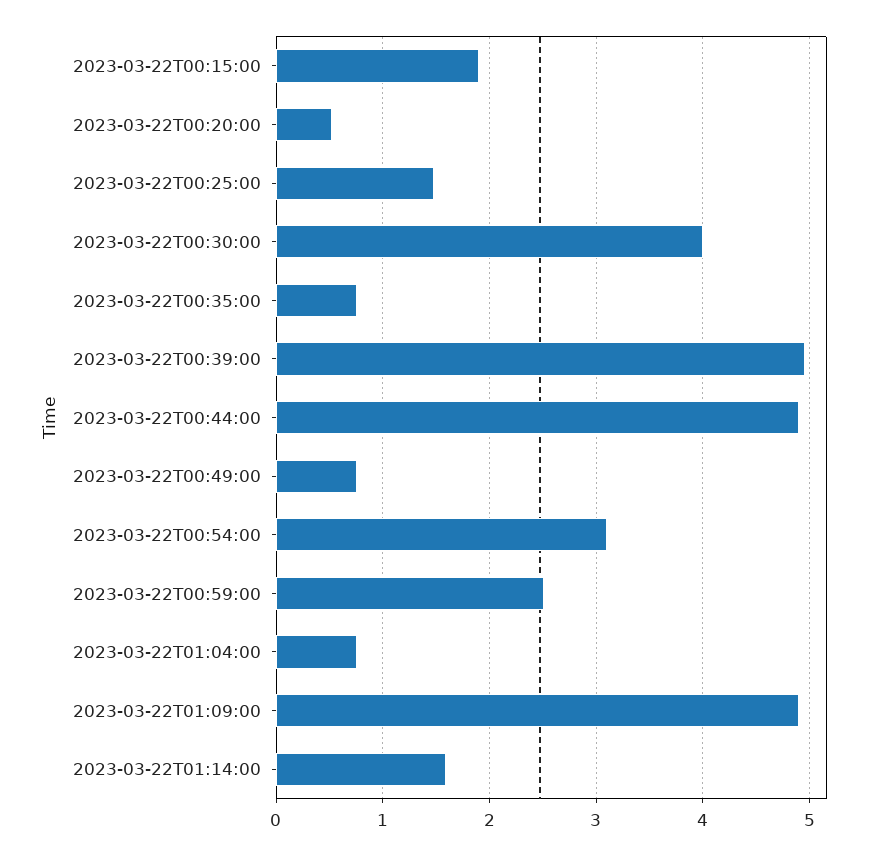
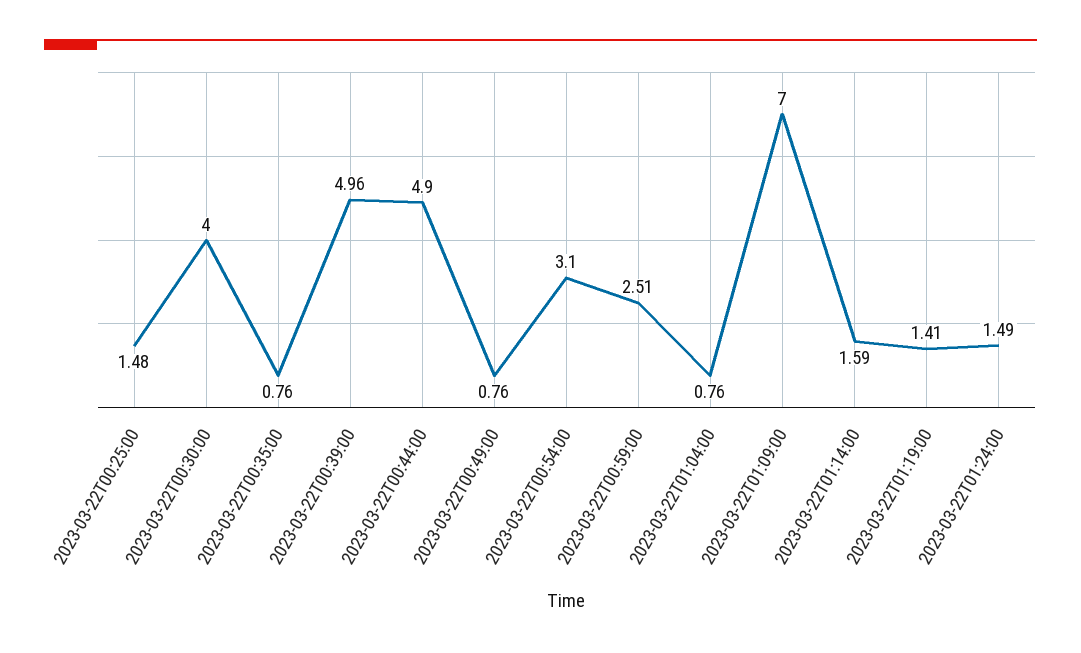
2023-03-22T00:15:00: 1.9 -> none
2023-03-22T00:20:00: 0.5 -> none
2023-03-22T01:09:00: 4.9 -> 7
2023-03-22T01:19:00: none -> 1.41
2023-03-22T01:24:00: none -> 1.49

